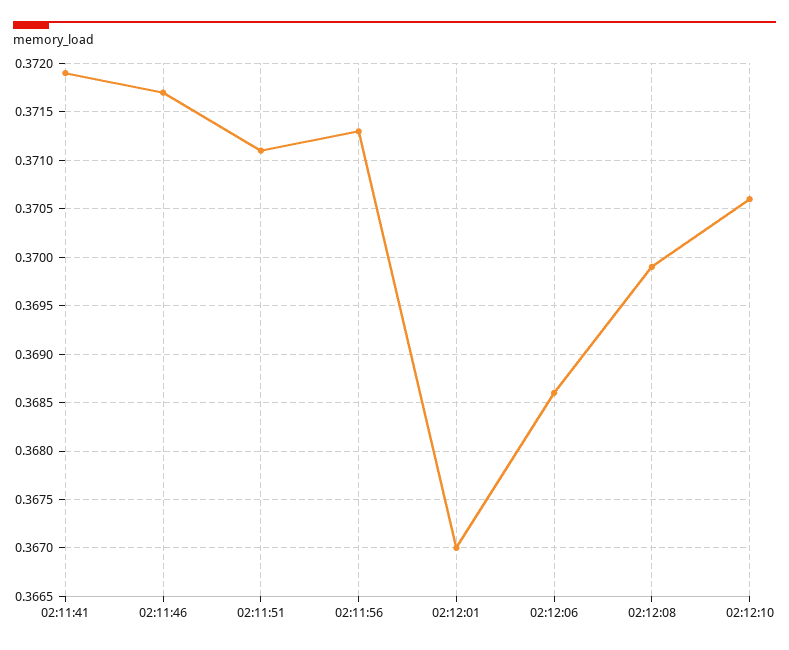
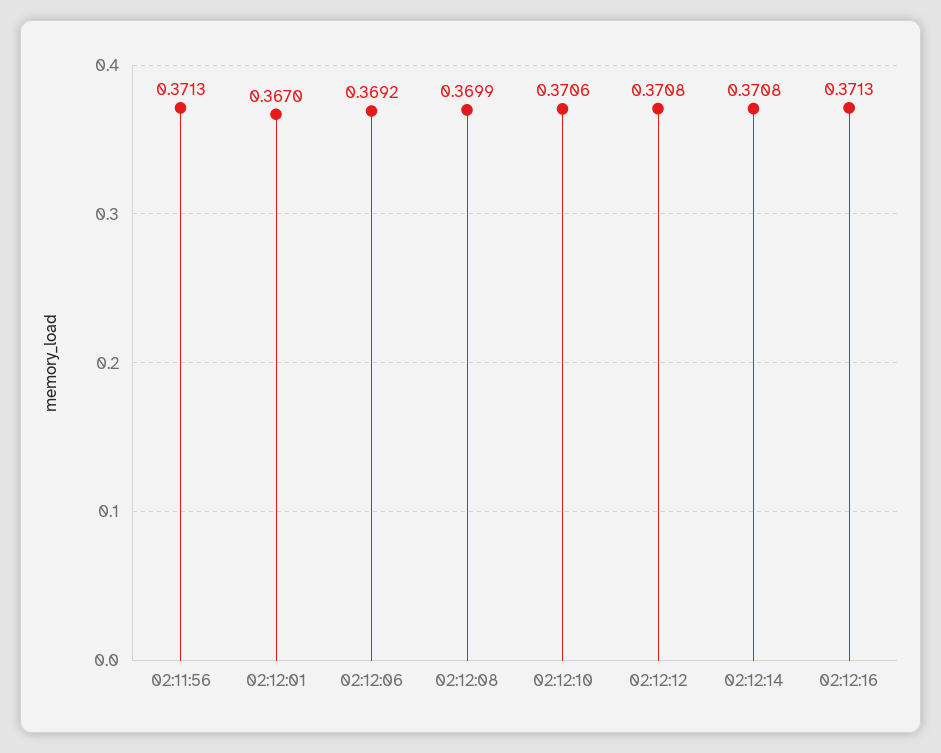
02:11:41: 0.3719 -> none
02:11:46: 0.3717 -> none
02:11:51: 0.3711 -> none
02:12:06: 0.3686 -> 0.3692
02:12:12: none -> 0.3708
02:12:14: none -> 0.3708
02:12:16: none -> 0.3713

